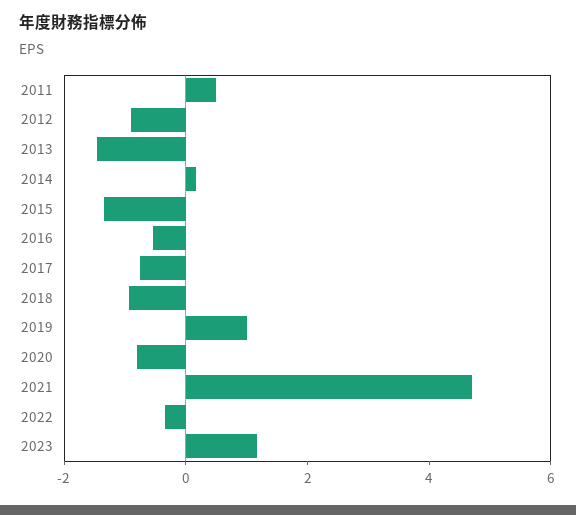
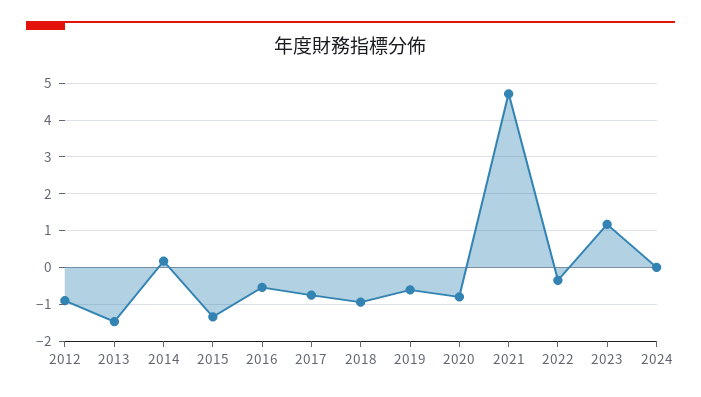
2011: 0.5 -> none
2019: 1 -> -0.6
2024: none -> 0

